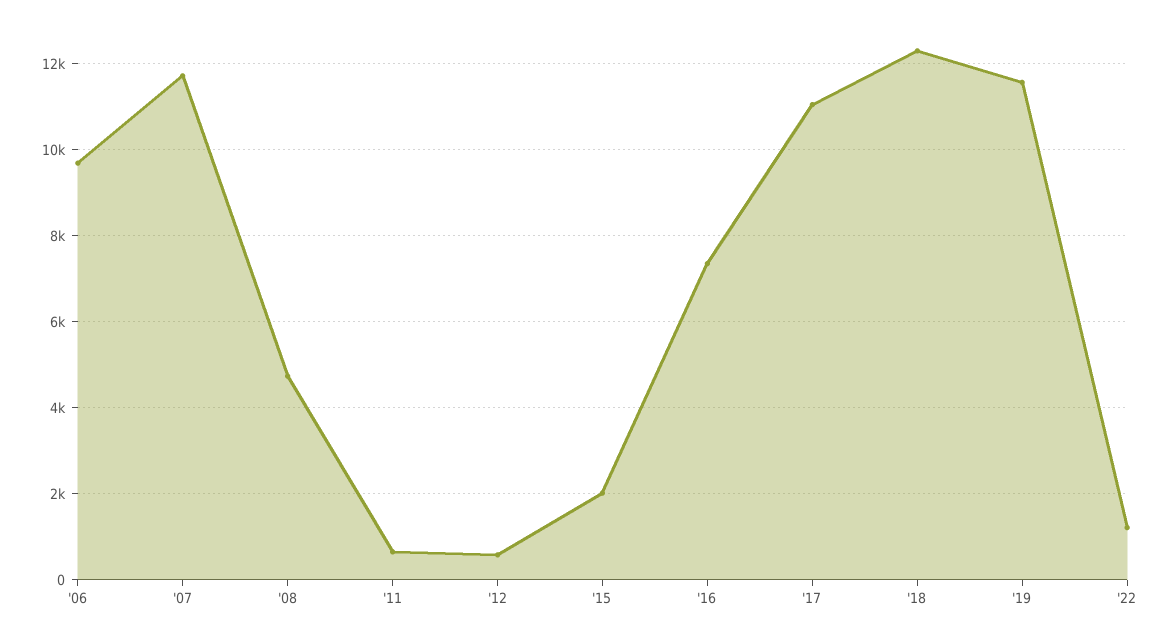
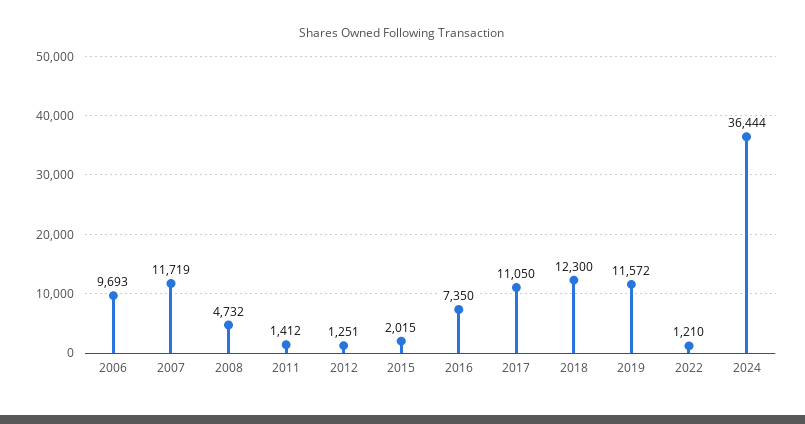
'11: 600 -> 1412
'12: 600 -> 1251
2024: none -> 36444

